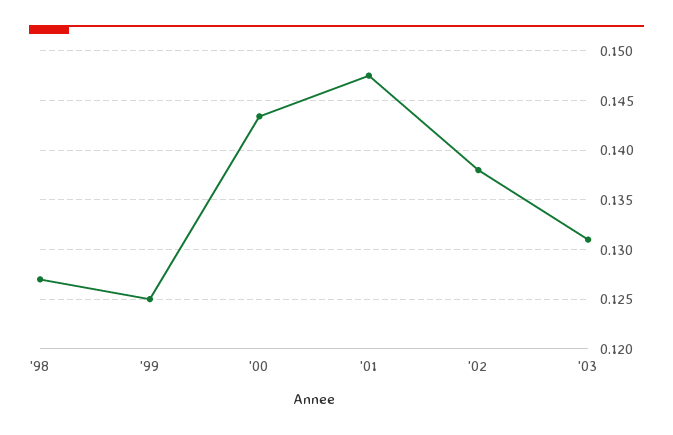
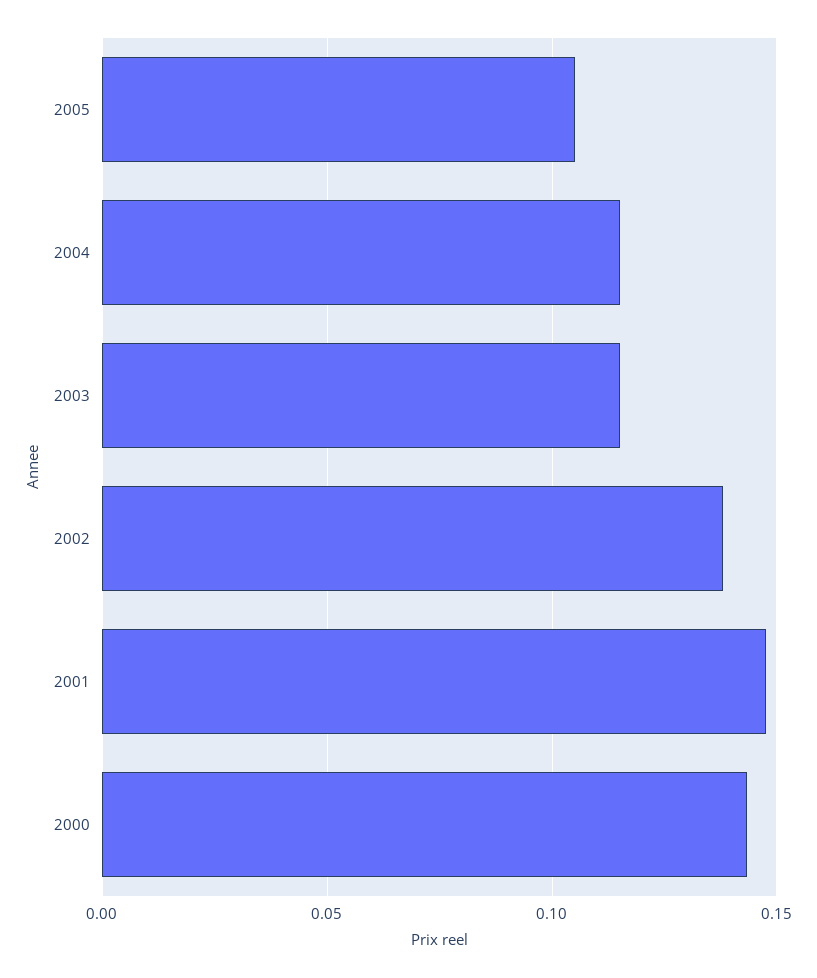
'98: 0.127 -> none
'99: 0.125 -> none
'03: 0.131 -> 0.115
2005: none -> 0.105
2004: none -> 0.115

